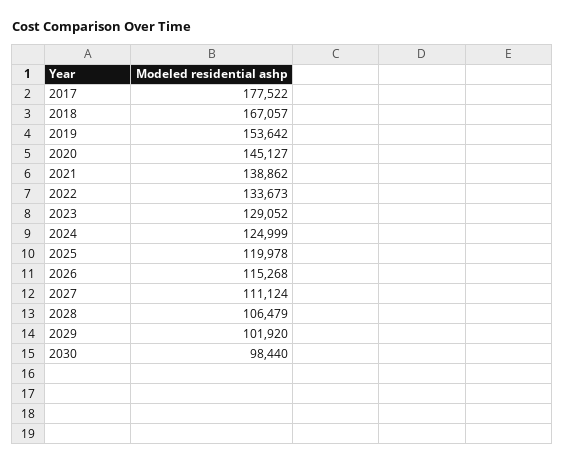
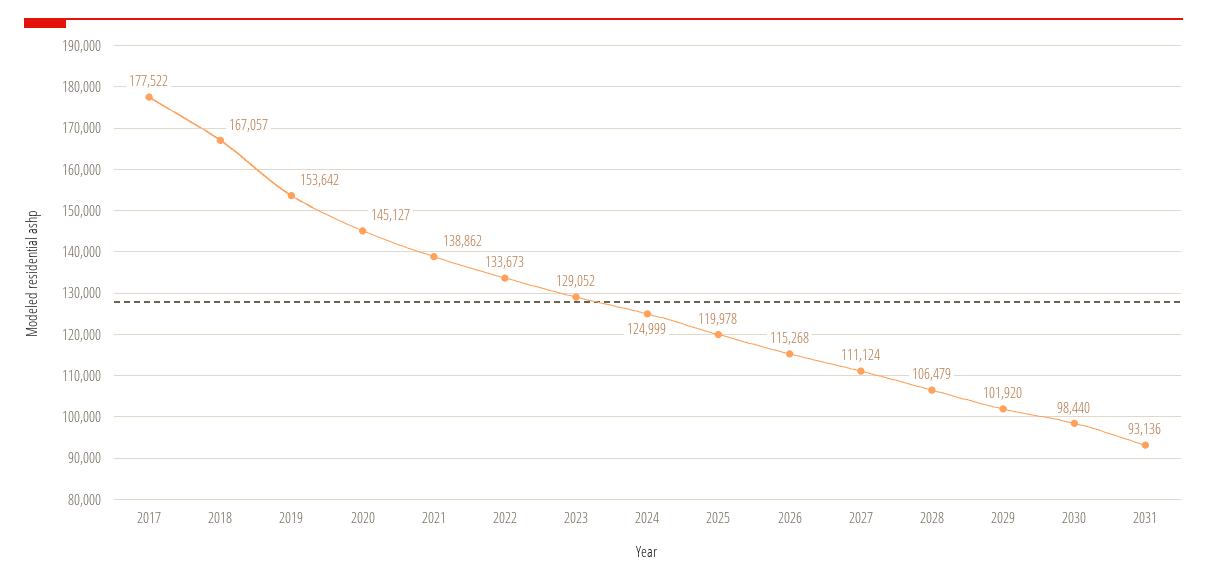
2031: none -> 93136

